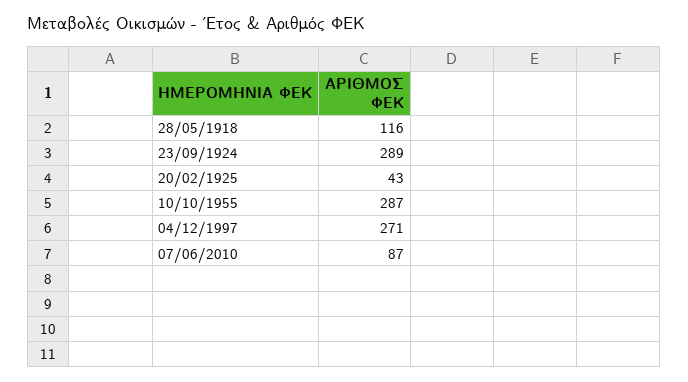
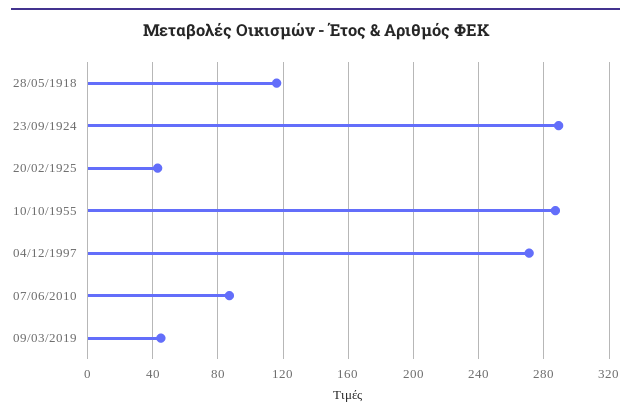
09/03/2019: none -> 45

